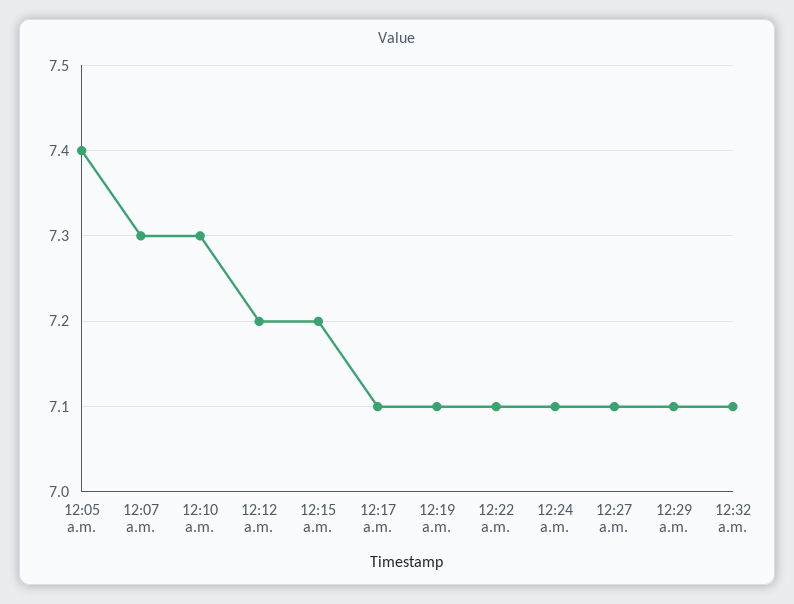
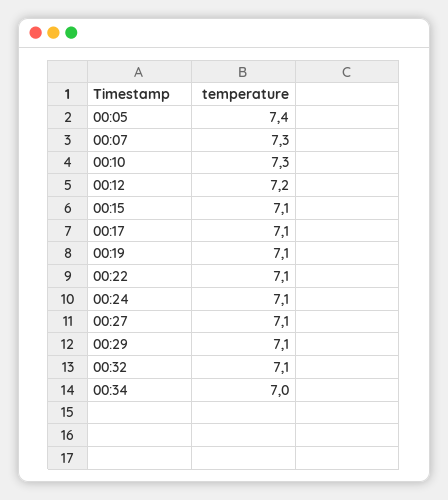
12:15 a.m.: 7.2 -> 7.1
00:34: none -> 7

